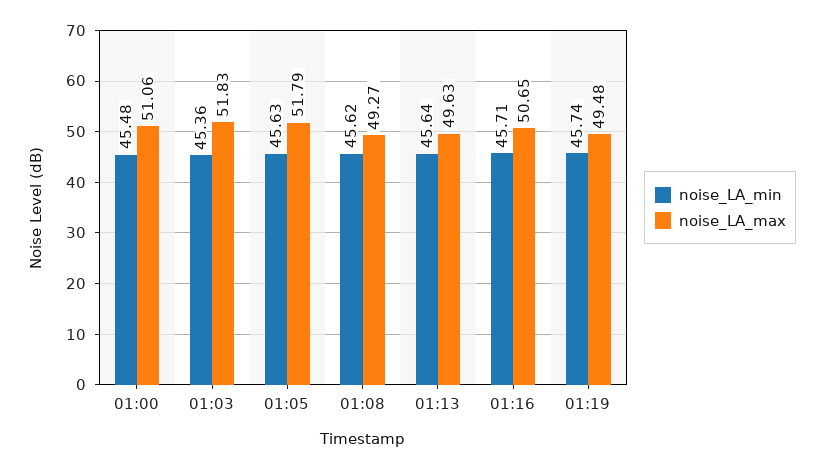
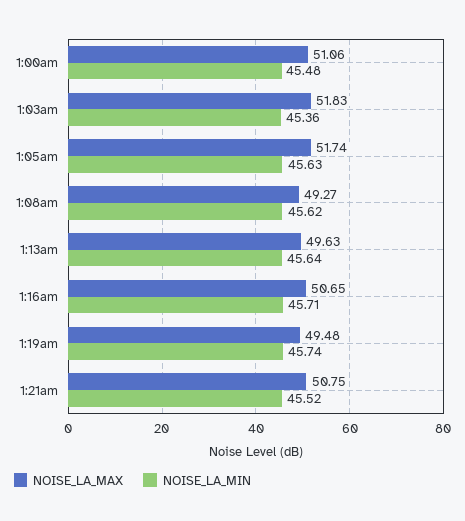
noise_LA_max, 01:05: 51.79 -> 51.74
noise_LA_max, 1:21am: none -> 50.75
noise_LA_min, 1:21am: none -> 45.52

